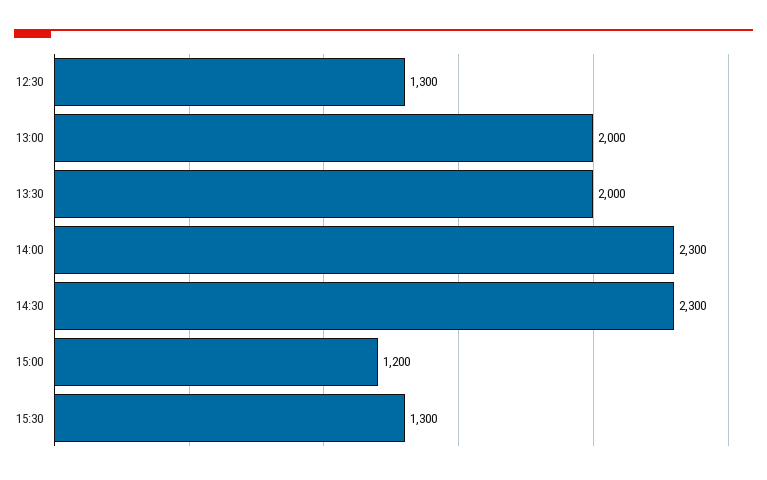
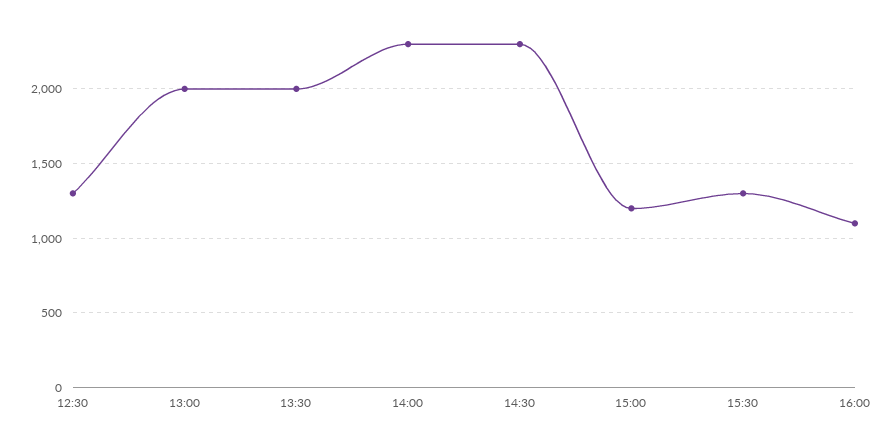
16:00: none -> 1100

